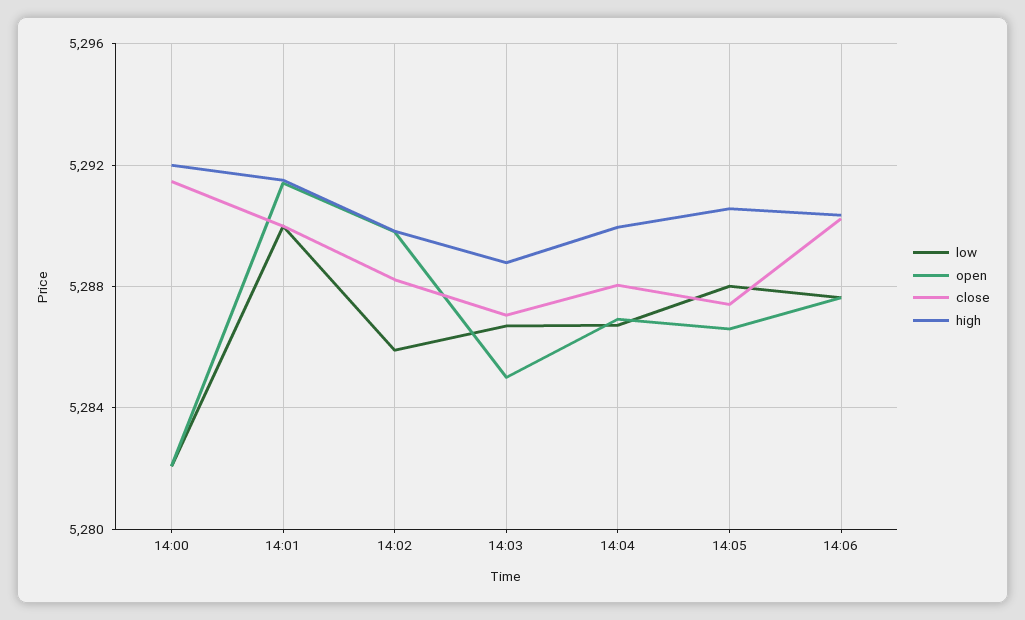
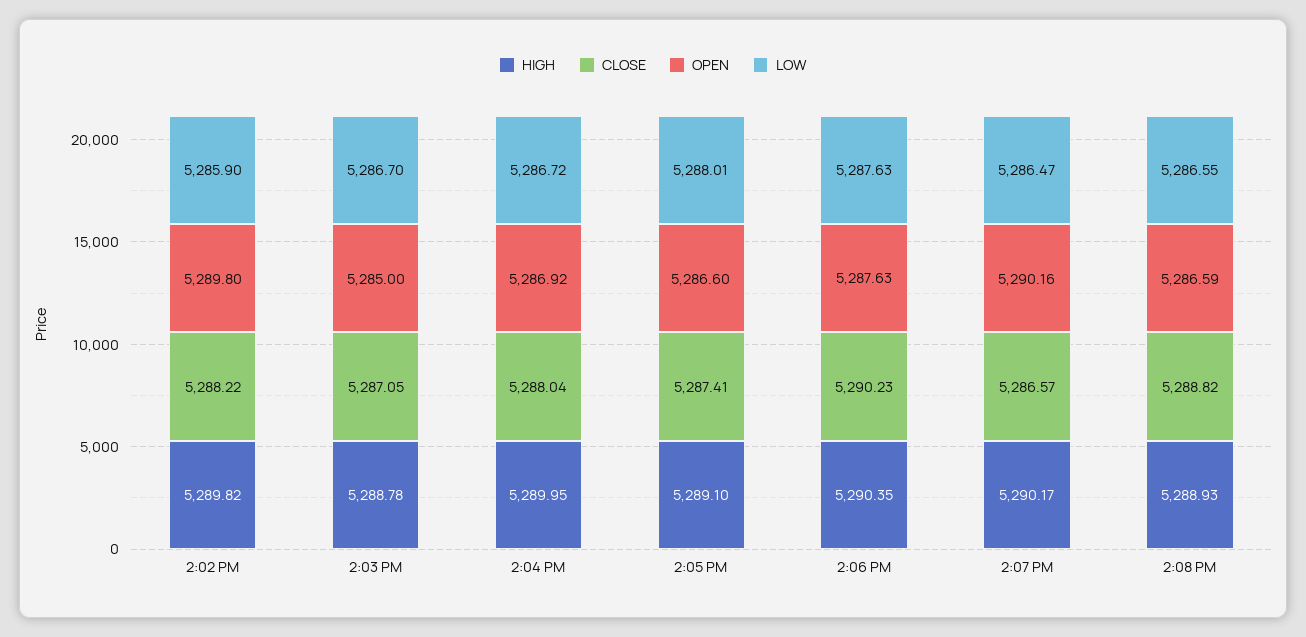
low, 14:00: 5282 -> none
open, 14:00: 5282 -> none
close, 14:00: 5291.5 -> none
high, 14:00: 5292 -> none
low, 14:01: 5290 -> none
open, 14:01: 5291.5 -> none
close, 14:01: 5290 -> none
high, 14:01: 5291.5 -> none
high, 14:05: 5290.5 -> 5289.1
high, 2:07 PM: none -> 5290.17
close, 2:07 PM: none -> 5286.57
open, 2:07 PM: none -> 5290.16
low, 2:07 PM: none -> 5286.47
high, 2:08 PM: none -> 5288.93
close, 2:08 PM: none -> 5288.82
open, 2:08 PM: none -> 5286.59
low, 2:08 PM: none -> 5286.55

